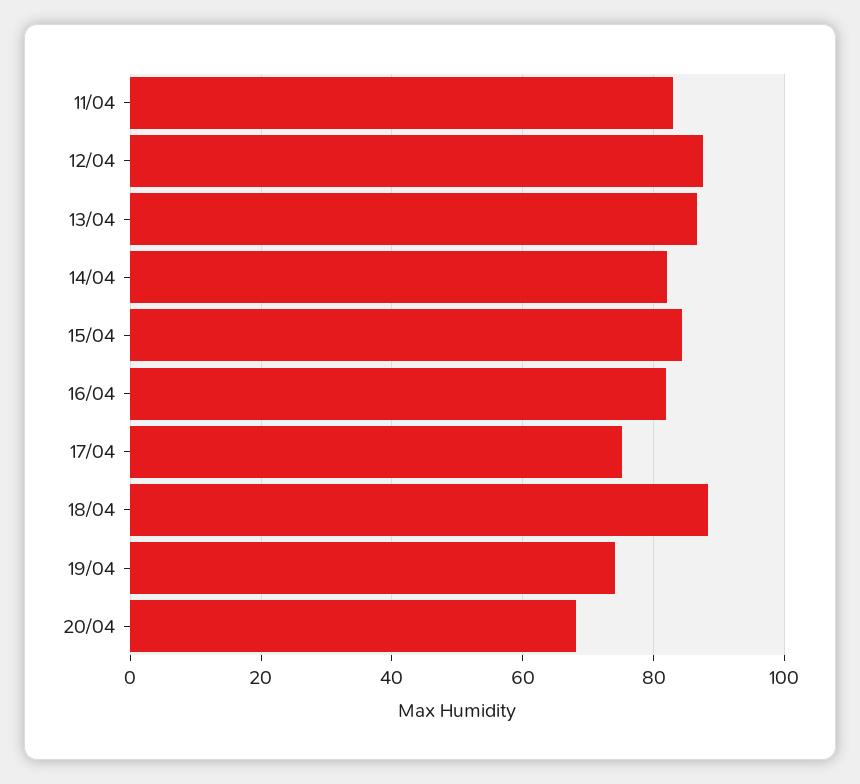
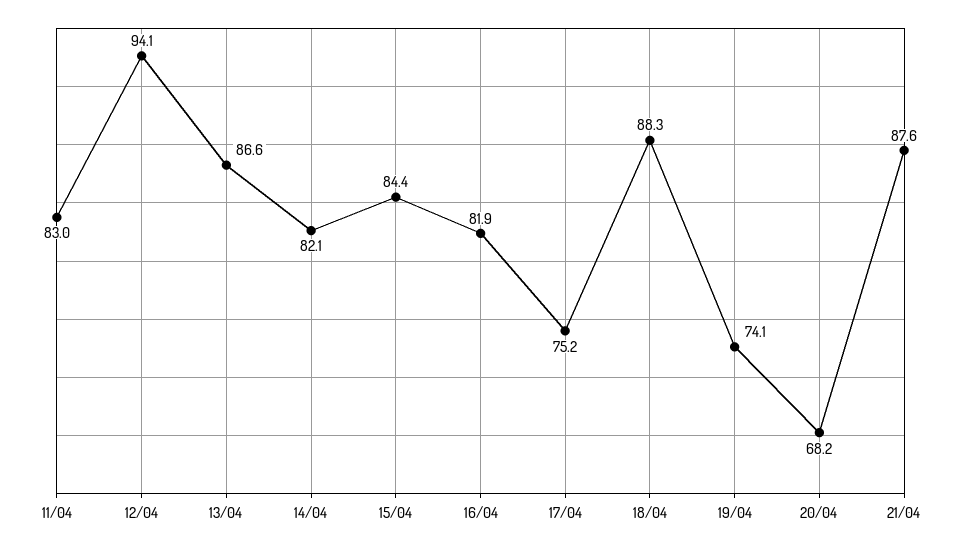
12/04: 88 -> 94.1
21/04: none -> 87.6

